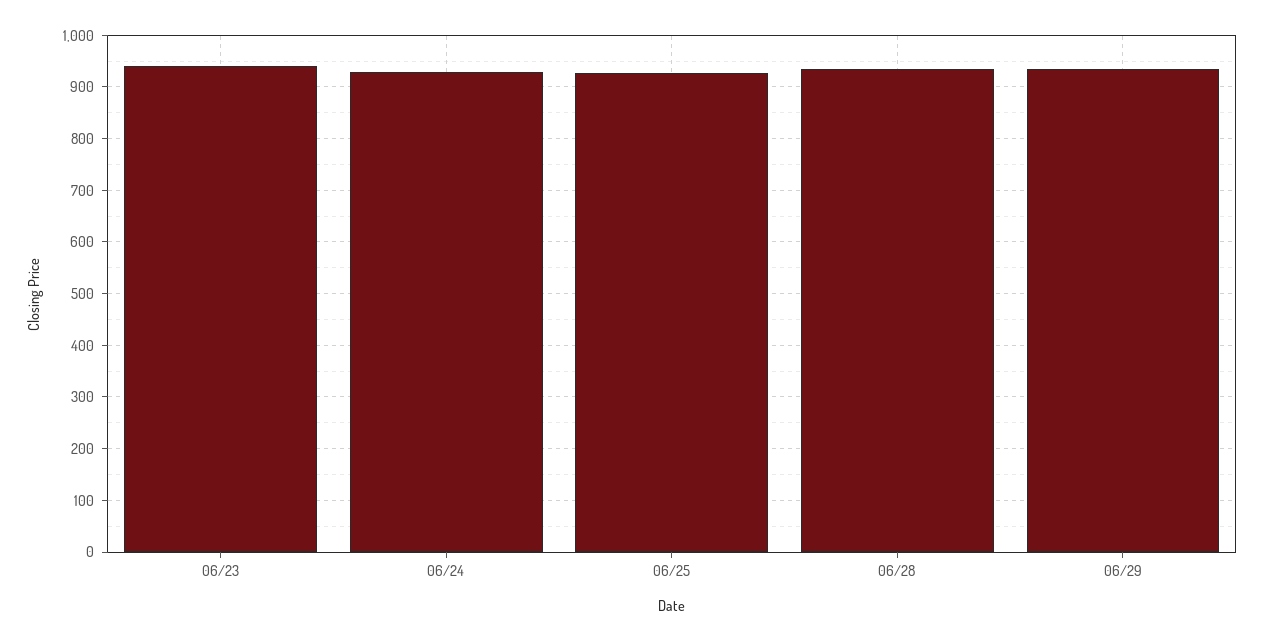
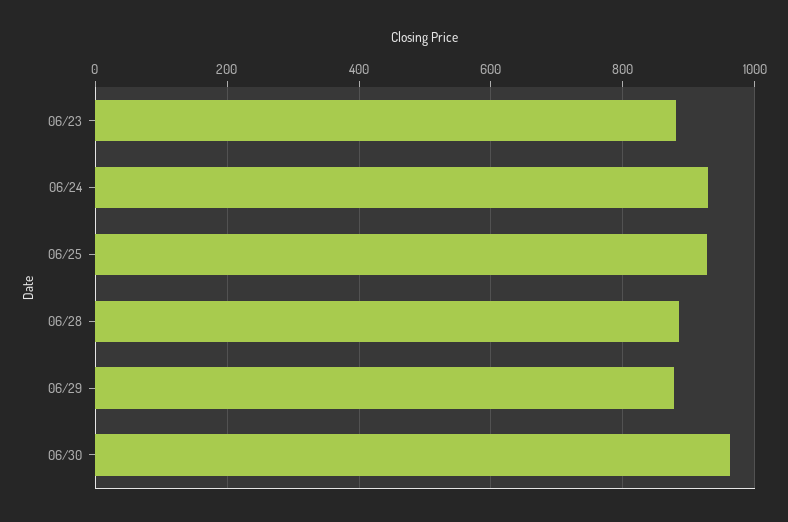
06/23: 940 -> 880
06/28: 940 -> 880
06/29: 940 -> 880
06/30: none -> 960

